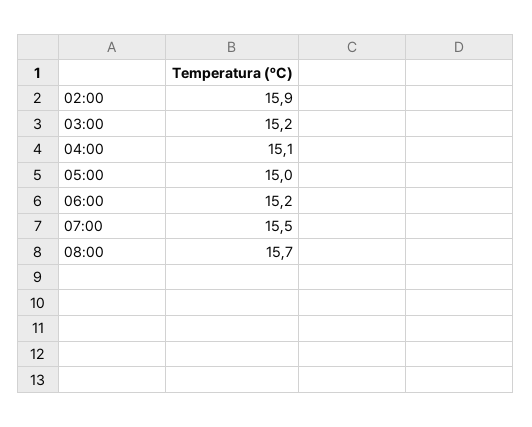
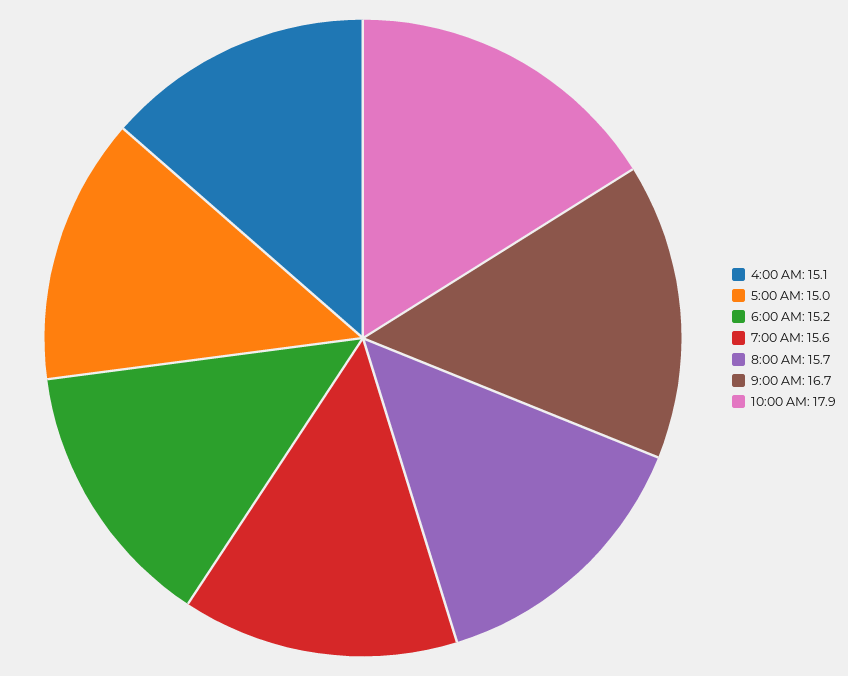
02:00: 15.9 -> none
03:00: 15.2 -> none
07:00: 15.5 -> 15.6
9:00 AM: none -> 16.7
10:00 AM: none -> 17.9

